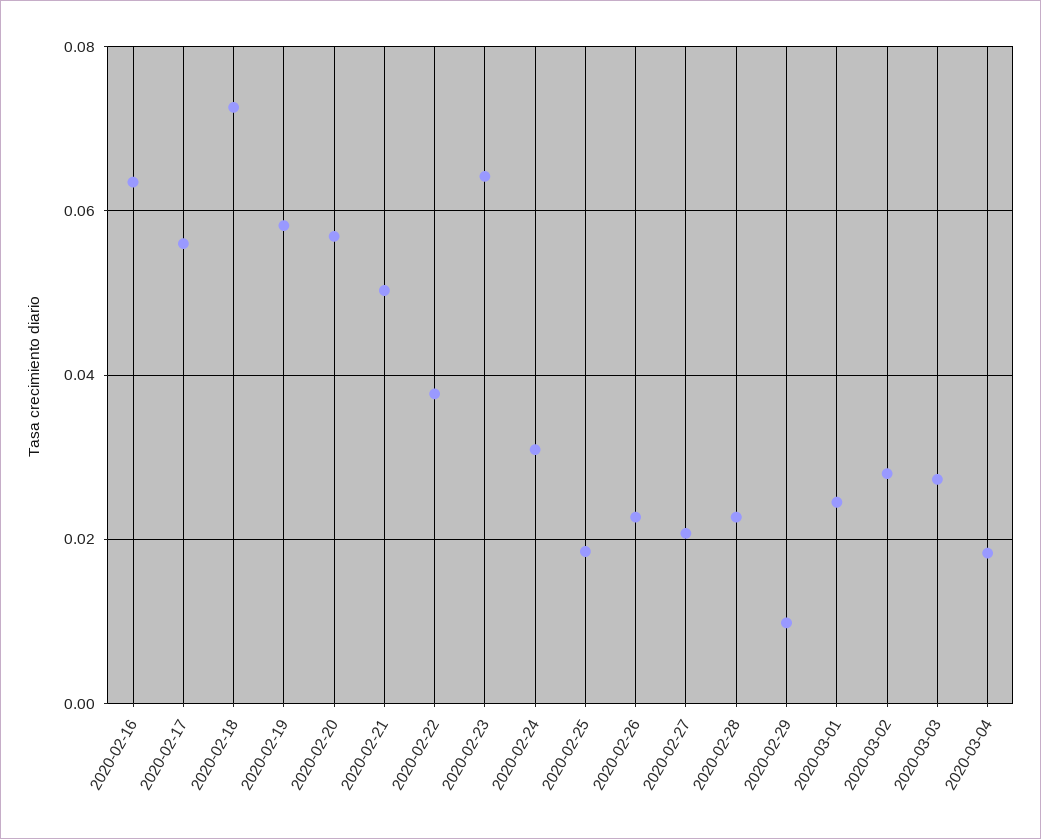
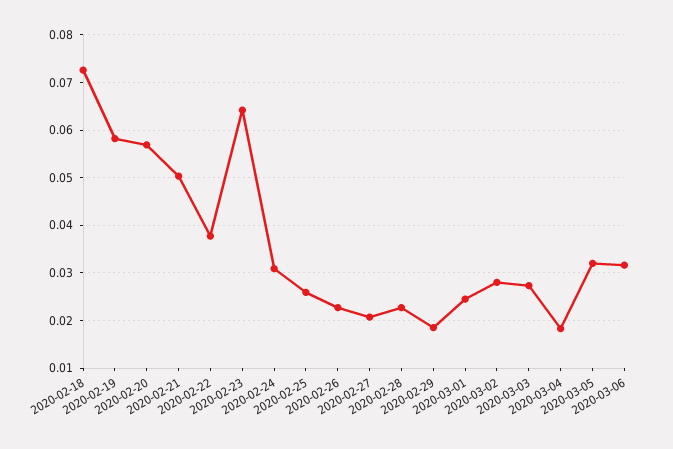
2020-02-16: 0.064 -> none
2020-02-17: 0.056 -> none
2020-02-25: 0.018 -> 0.026
2020-02-29: 0.01 -> 0.018
2020-03-05: none -> 0.032
2020-03-06: none -> 0.032

